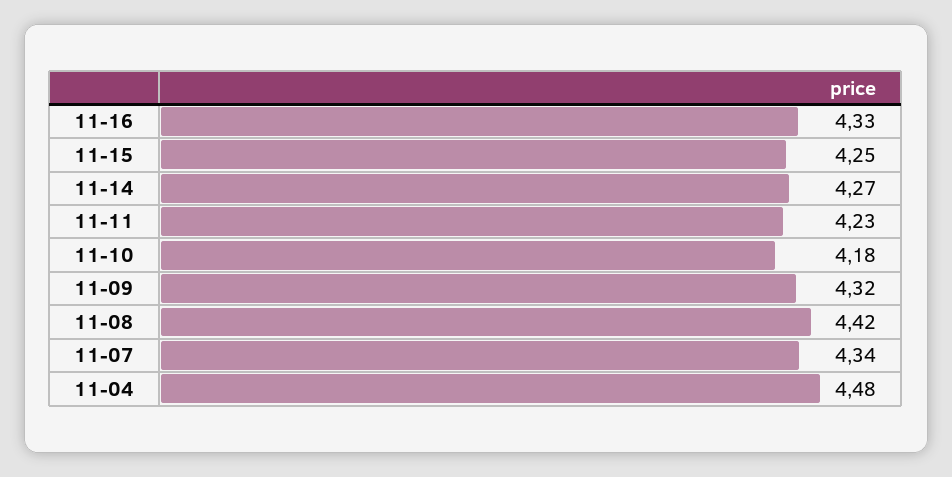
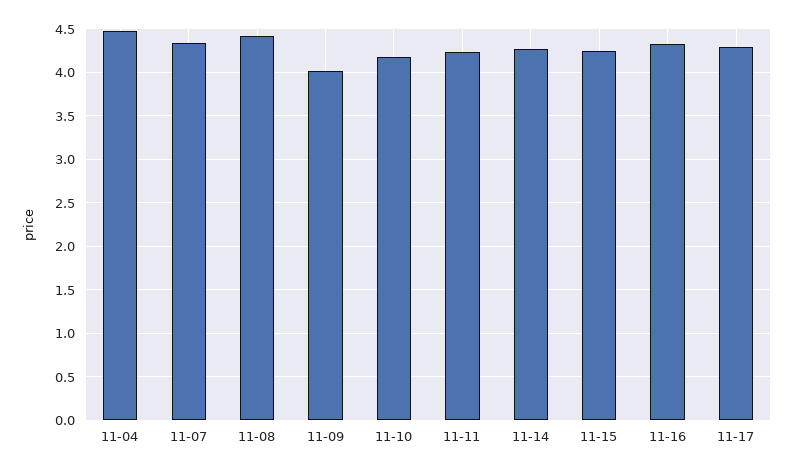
11-09: 4.32 -> 4
11-17: none -> 4.3

